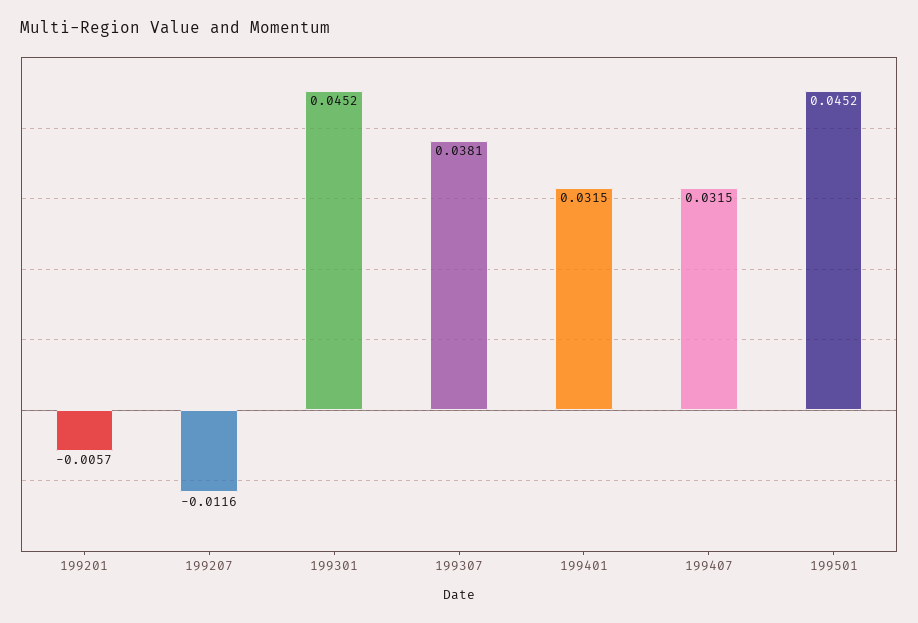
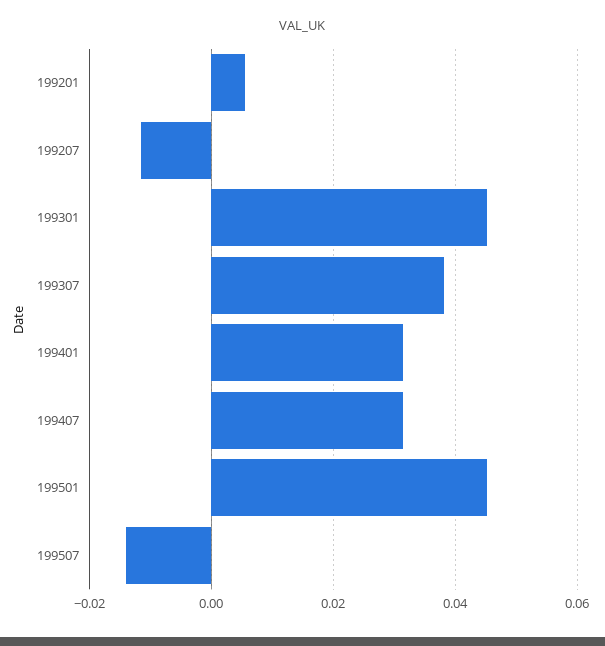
199201: -0.0057 -> 0.006
199507: none -> -0.014

